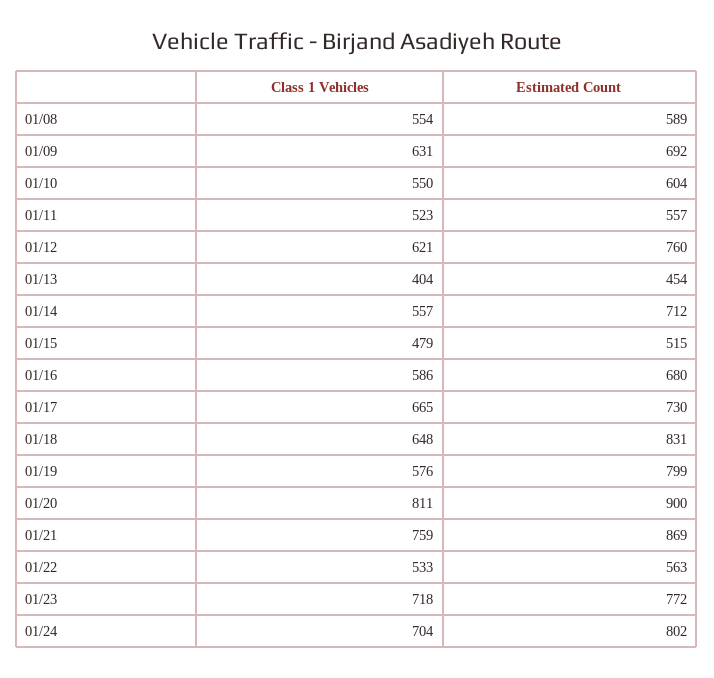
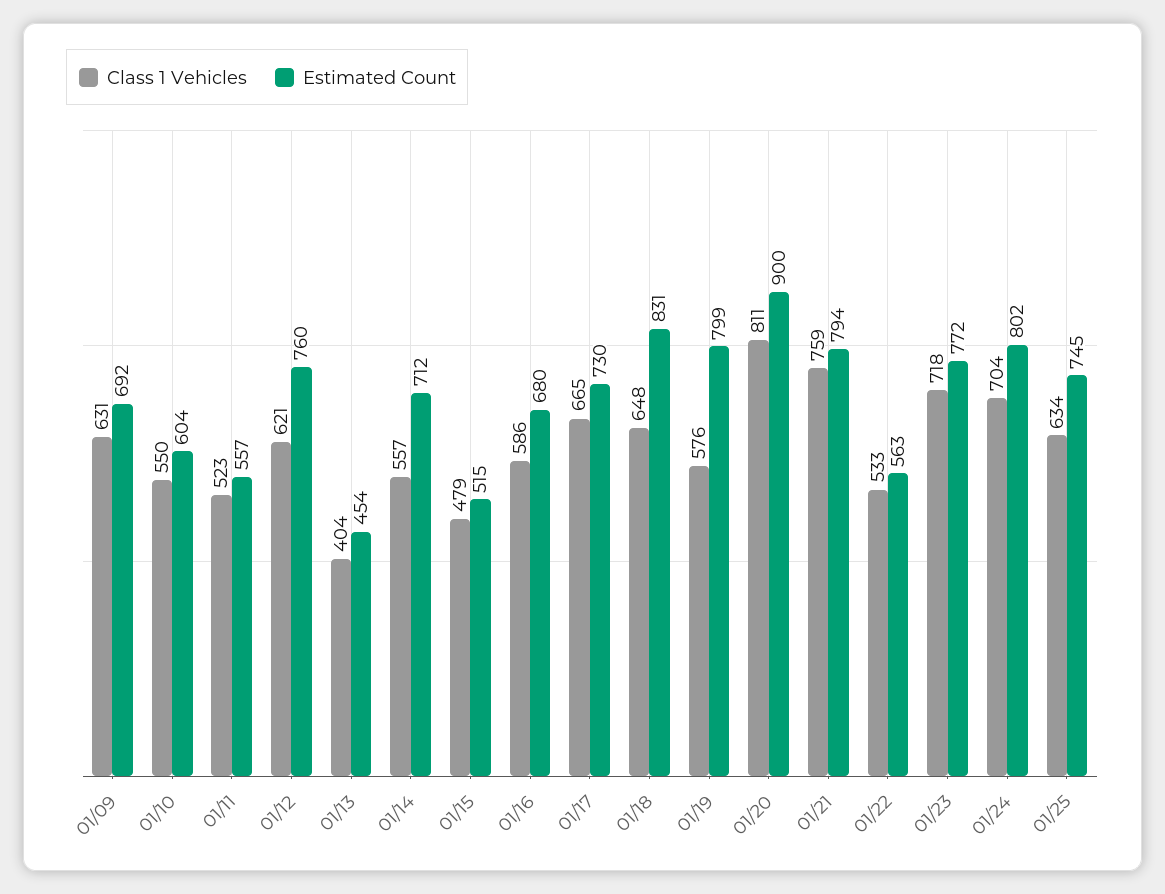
Class 1 Vehicles, 01/08: 554 -> none
Estimated Count, 01/08: 589 -> none
Estimated Count, 01/21: 869 -> 794
Class 1 Vehicles, 01/25: none -> 634
Estimated Count, 01/25: none -> 745

